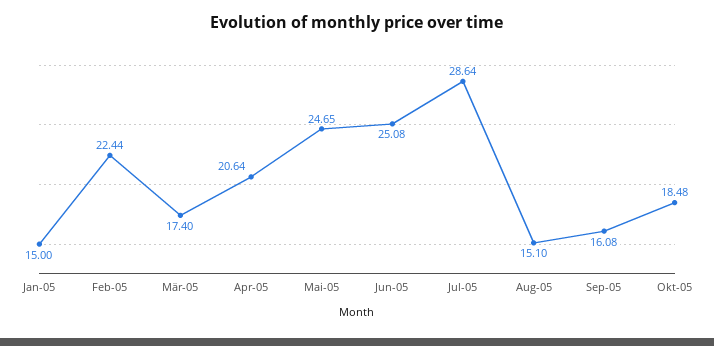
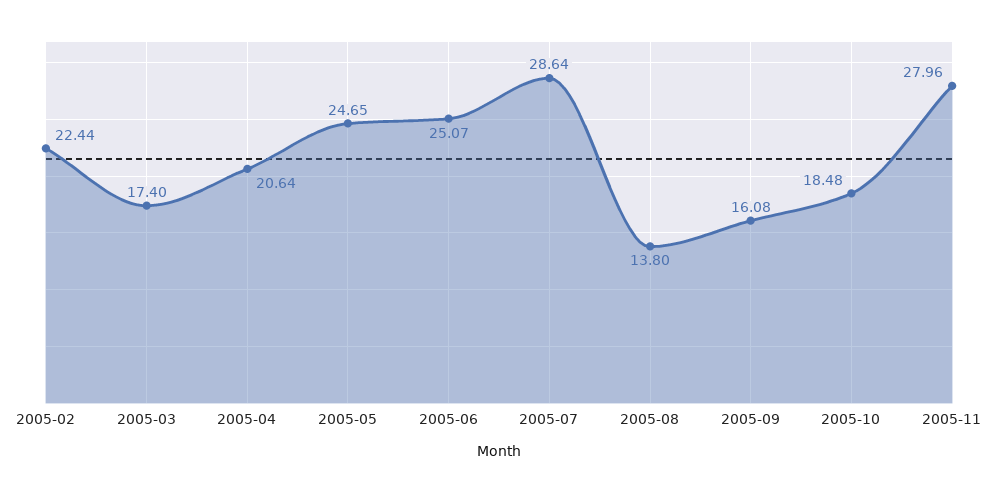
Jan-05: 15 -> none
Jun-05: 25.08 -> 25.07
Aug-05: 15.1 -> 13.8
2005-11: none -> 27.96

